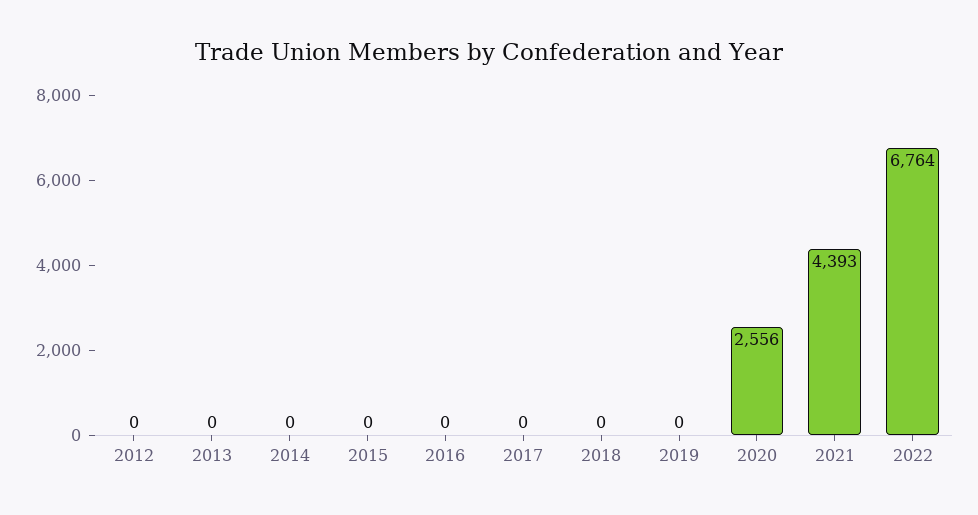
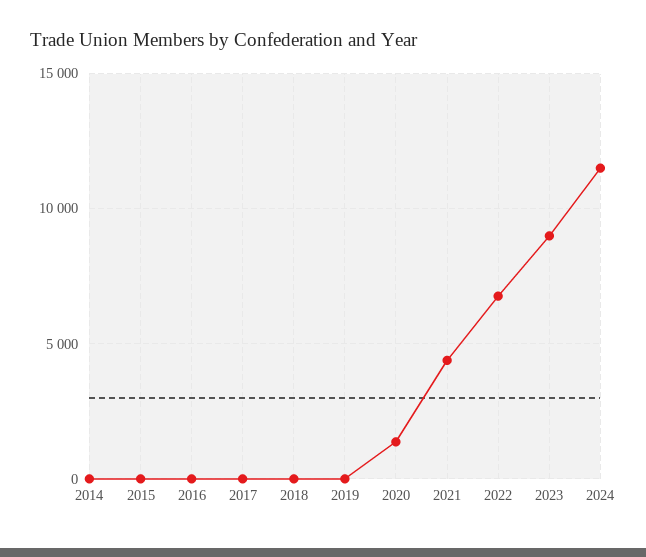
2012: 0 -> none
2013: 0 -> none
2020: 2556 -> 1500
2023: none -> 9000
2024: none -> 11500

